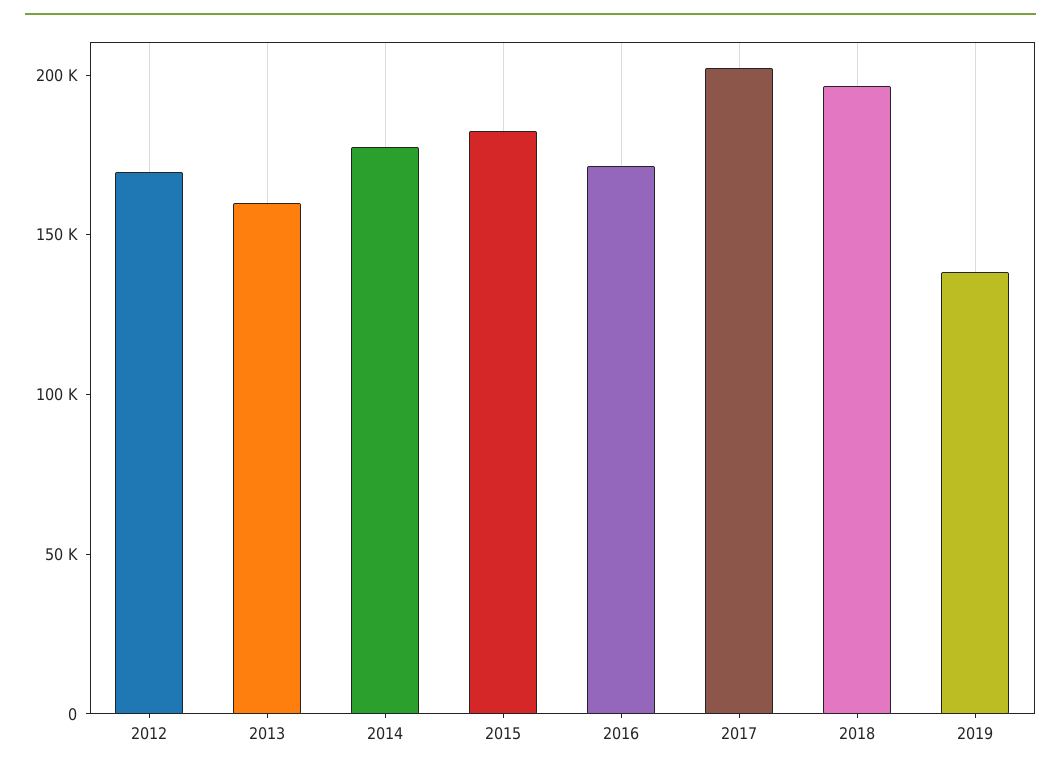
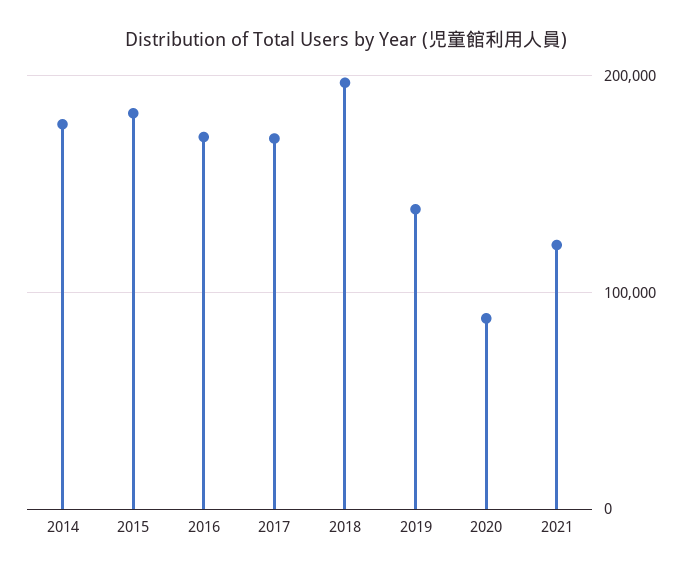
2012: 170000 -> none
2013: 160000 -> none
2017: 200000 -> 170000
2020: none -> 90000
2021: none -> 120000

